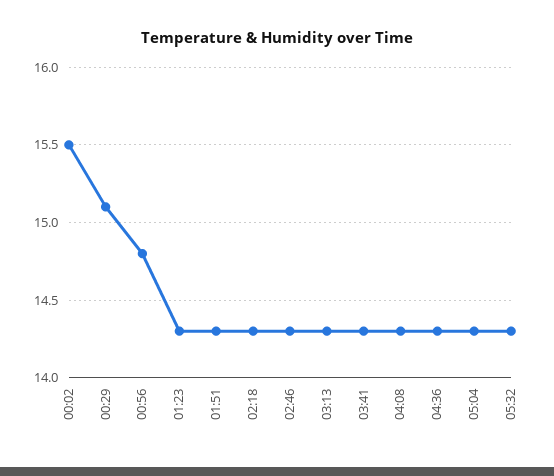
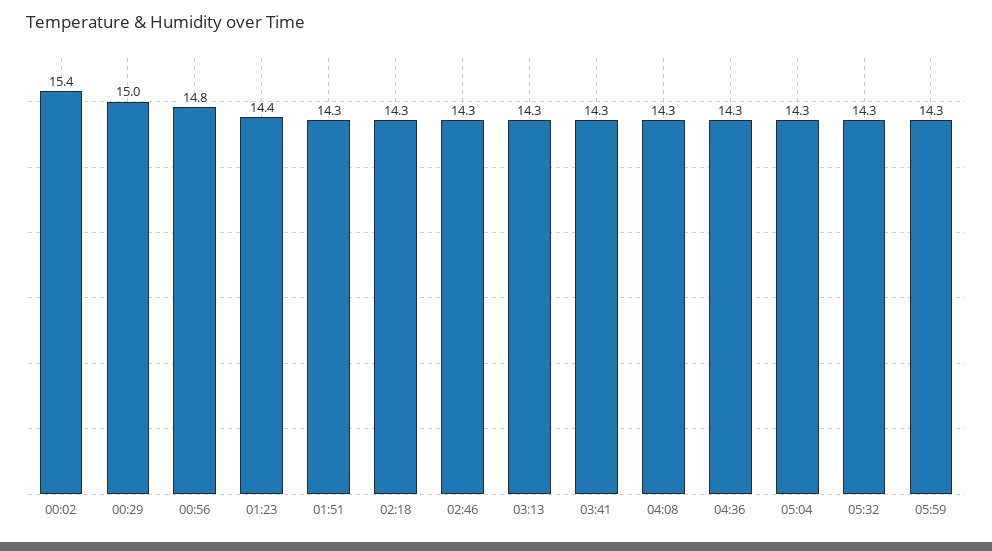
00:02: 15.5 -> 15.4
00:29: 15.1 -> 15
01:23: 14.3 -> 14.4
05:59: none -> 14.3

